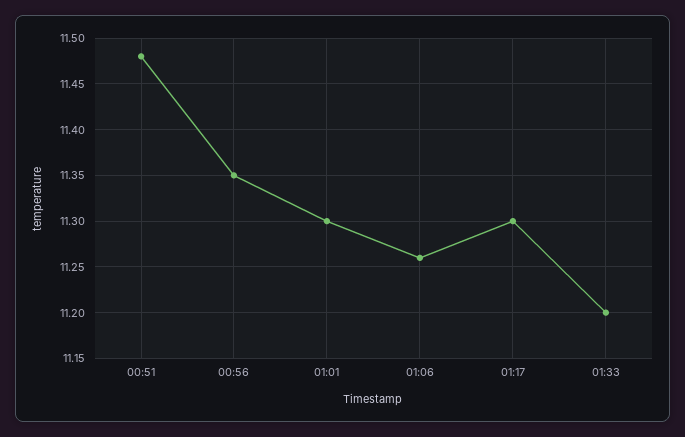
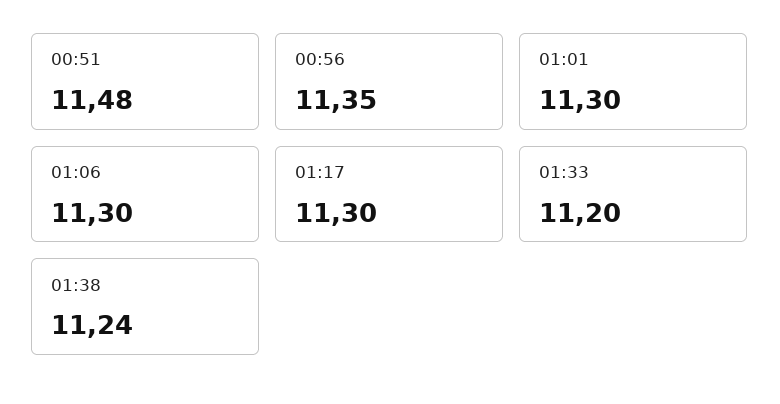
01:06: 11.26 -> 11.3
01:38: none -> 11.24

